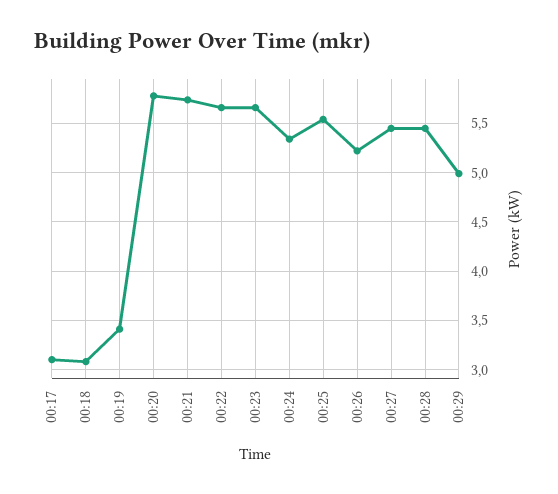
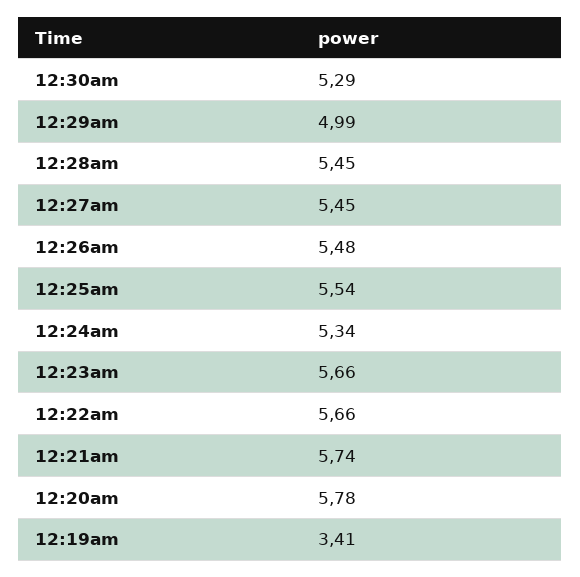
00:17: 3.1 -> none
00:18: 3.1 -> none
00:26: 5.2 -> 5.48
12:30am: none -> 5.29

